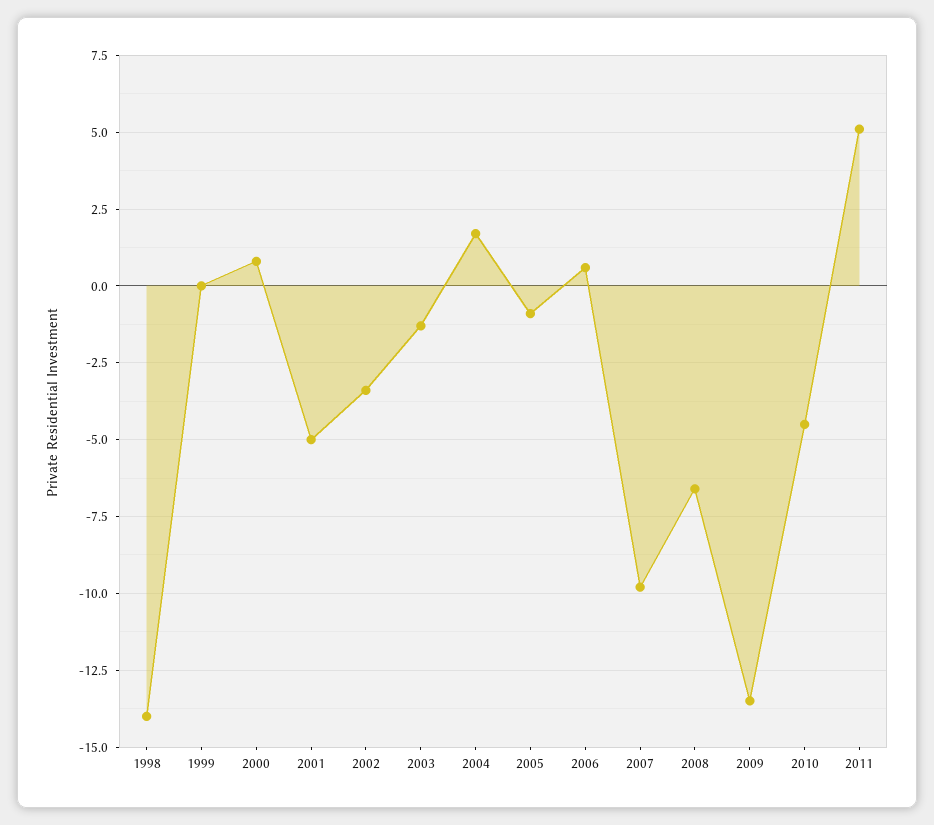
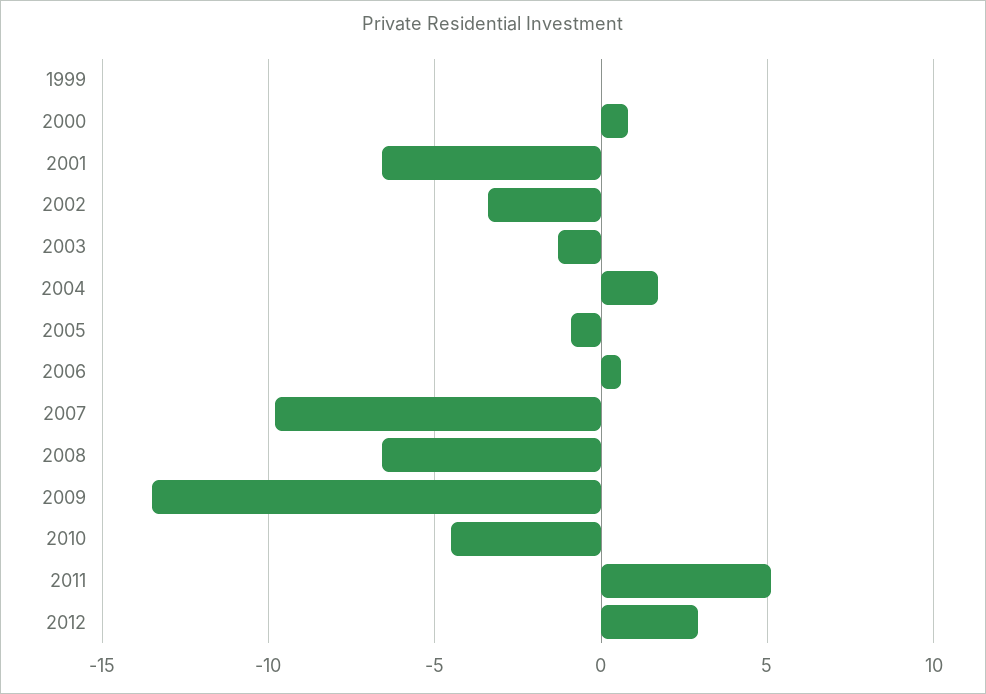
1998: -14 -> none
2001: -5 -> -6.5
2012: none -> 3

